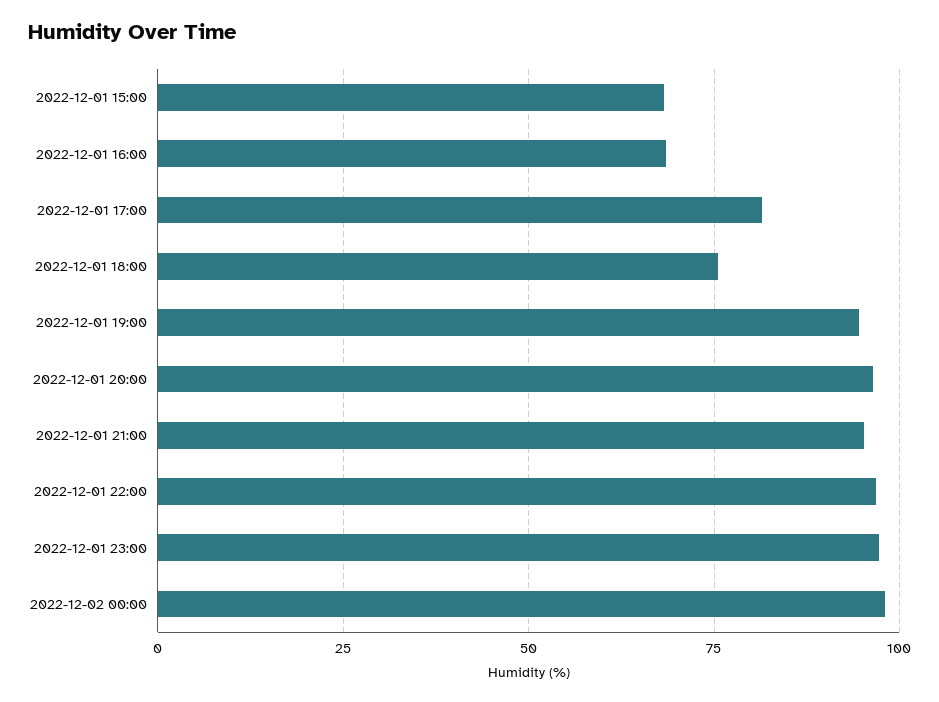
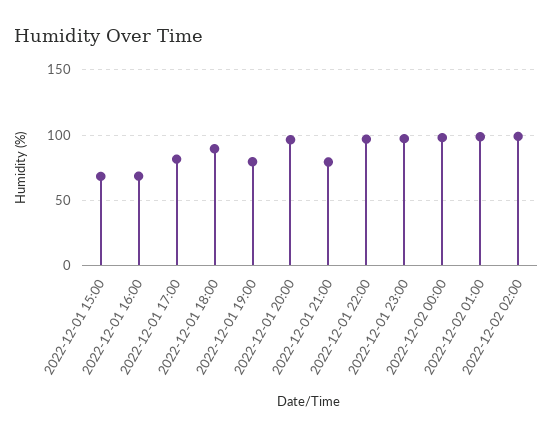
2022-12-01 18:00: 75 -> 90
2022-12-01 19:00: 95 -> 80
2022-12-01 21:00: 95 -> 80
2022-12-02 01:00: none -> 100
2022-12-02 02:00: none -> 100

